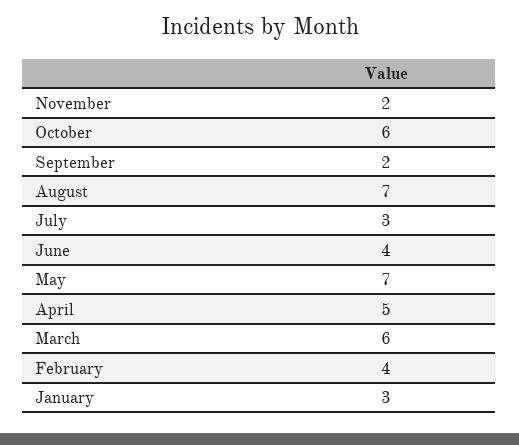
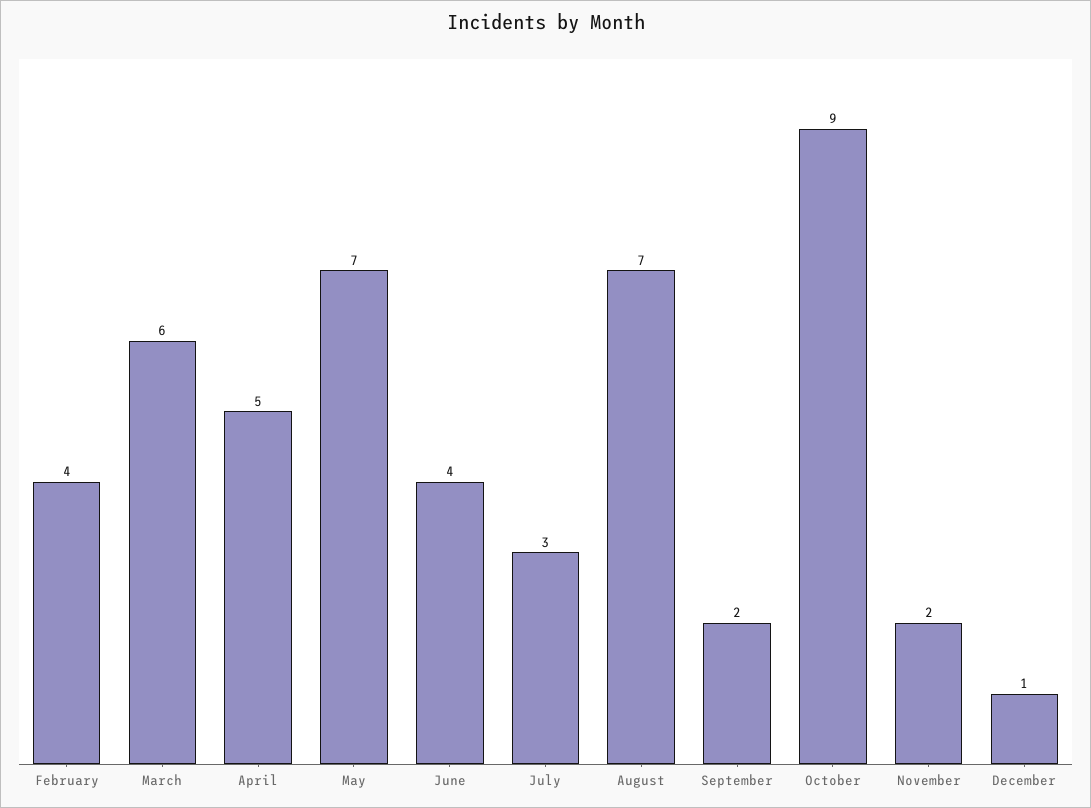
October: 6 -> 9
January: 3 -> none
December: none -> 1

